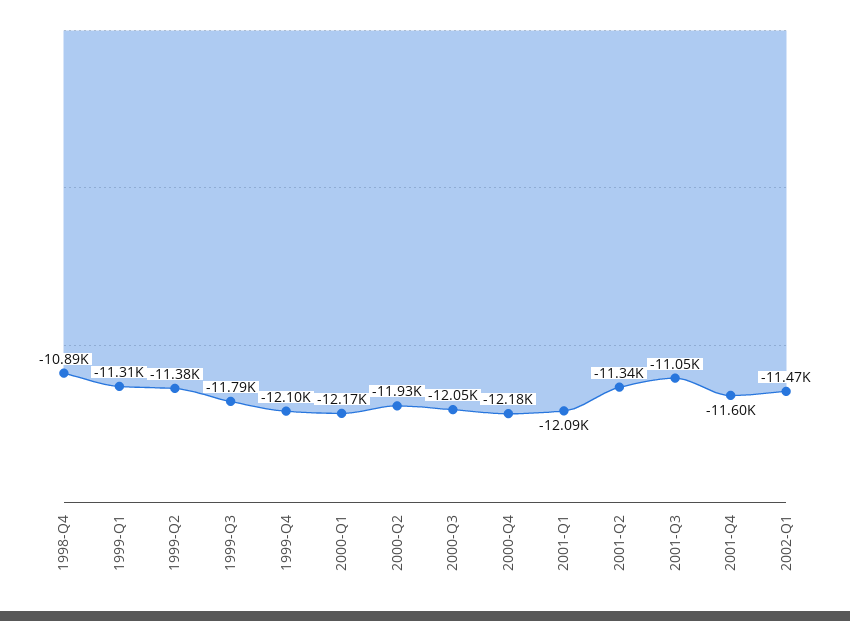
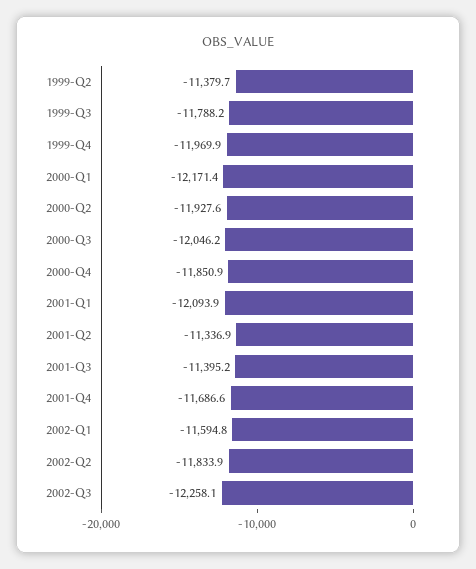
1998-Q4: -10890 -> none
1999-Q1: -11310 -> none
1999-Q4: -12100 -> -11969.9
2000-Q4: -12180 -> -11850.9
2001-Q3: -11050 -> -11395.2
2001-Q4: -11600 -> -11686.6
2002-Q1: -11470 -> -11594.8
2002-Q2: none -> -11833.9
2002-Q3: none -> -12258.1

